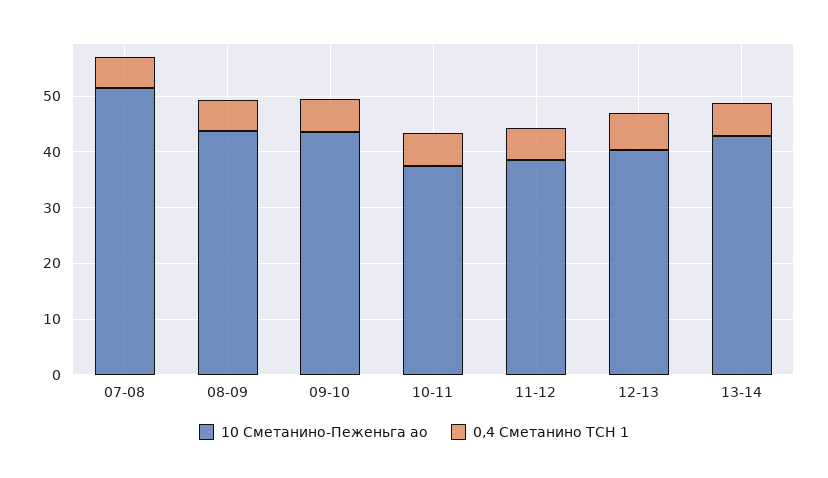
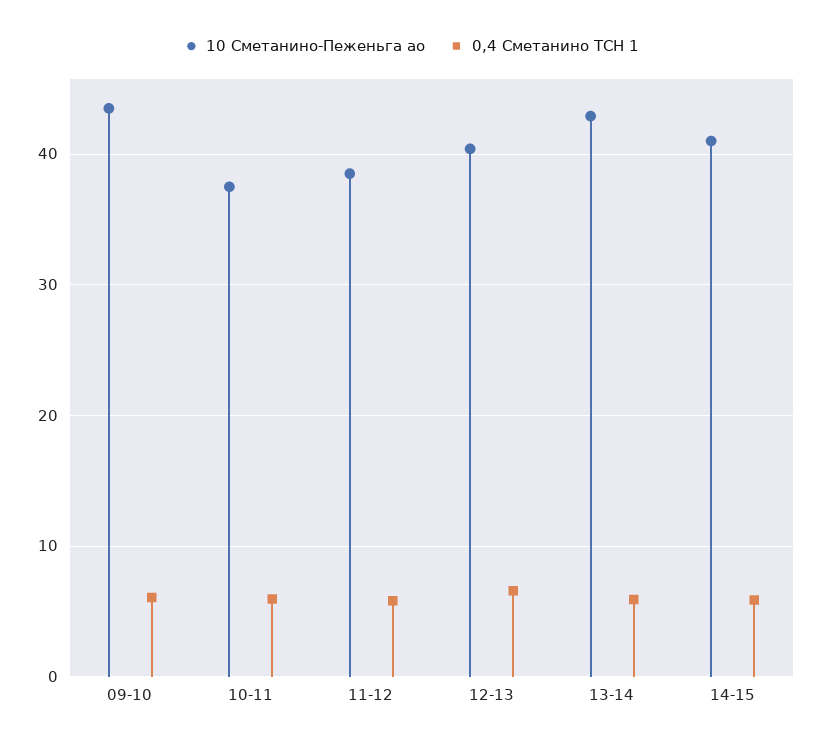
10 Сметанино-Пеженьга ао, 07-08: 52 -> none
0,4 Сметанино ТСН 1, 07-08: 6 -> none
10 Сметанино-Пеженьга ао, 08-09: 44 -> none
0,4 Сметанино ТСН 1, 08-09: 6 -> none
10 Сметанино-Пеженьга ао, 14-15: none -> 41
0,4 Сметанино ТСН 1, 14-15: none -> 6

